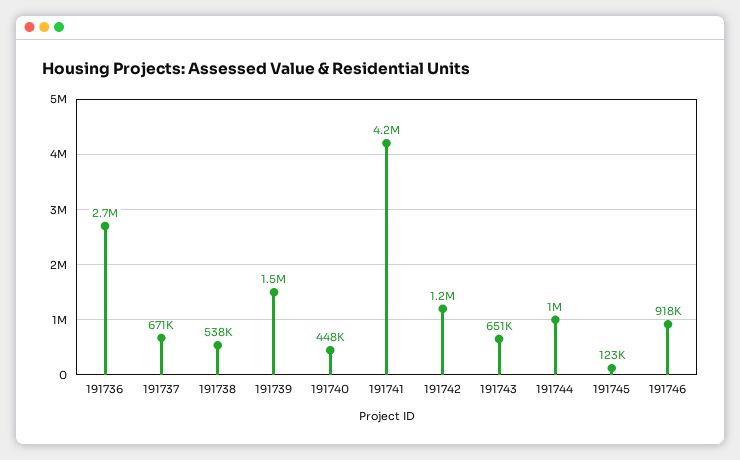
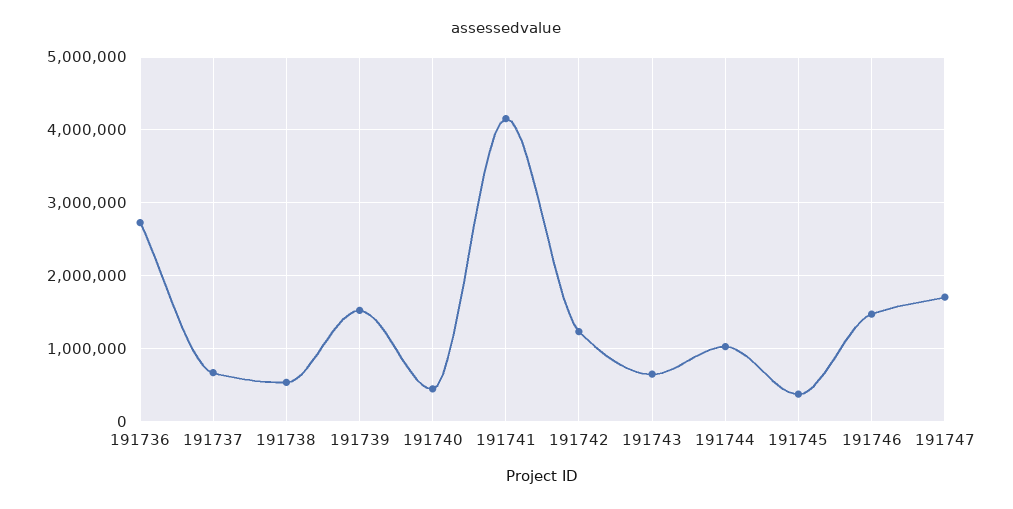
191745: 123000 -> 400000
191746: 918000 -> 1500000
191747: none -> 1700000

